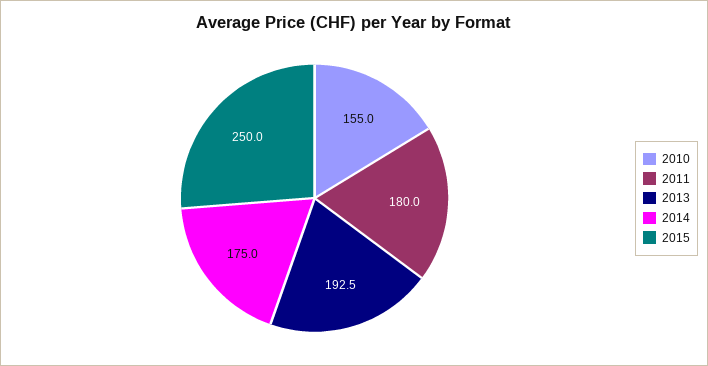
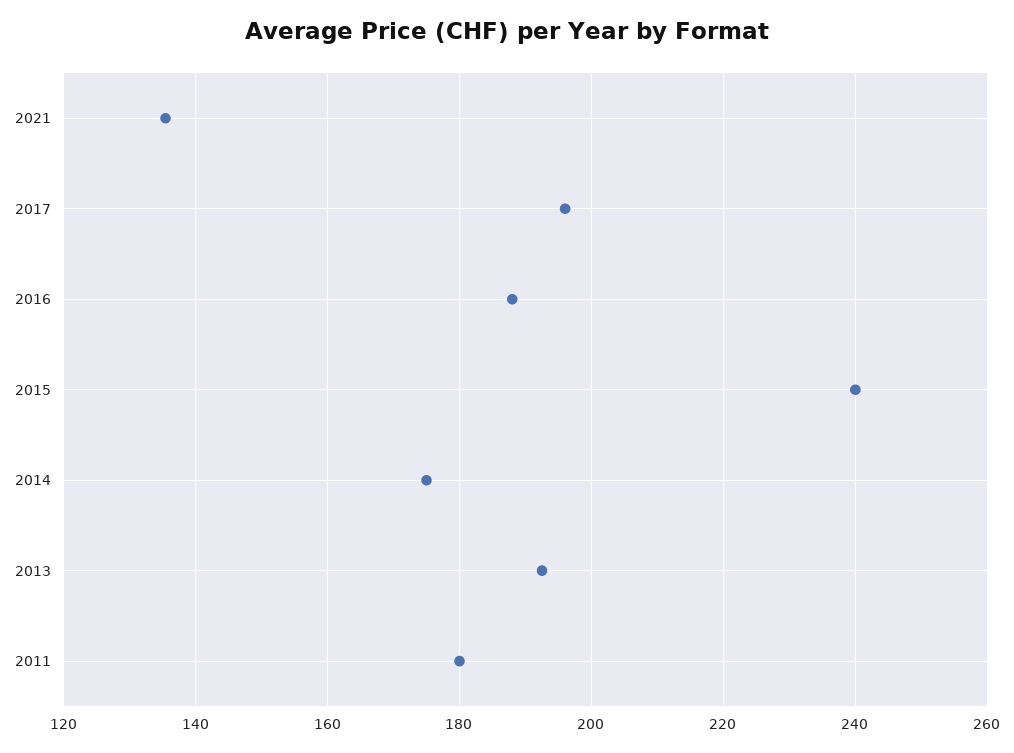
2010: 155 -> none
2015: 250 -> 240
2021: none -> 136
2017: none -> 196
2016: none -> 188

